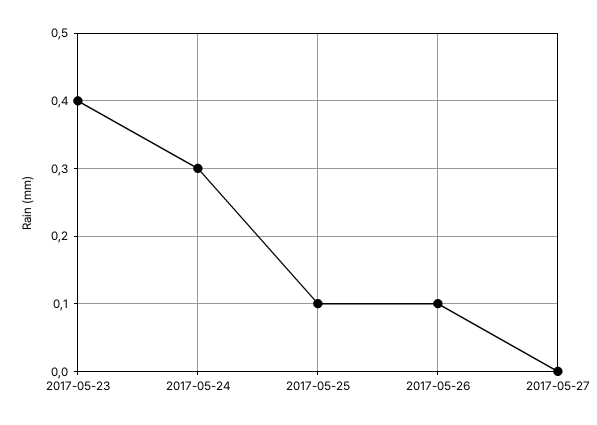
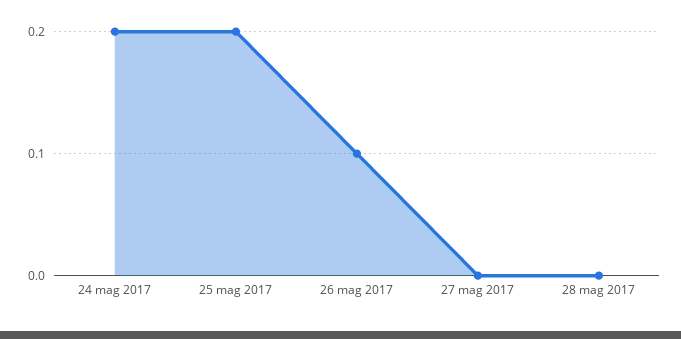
2017-05-23: 0.4 -> none
2017-05-24: 0.3 -> 0.2
2017-05-25: 0.1 -> 0.2
28 mag 2017: none -> 0

